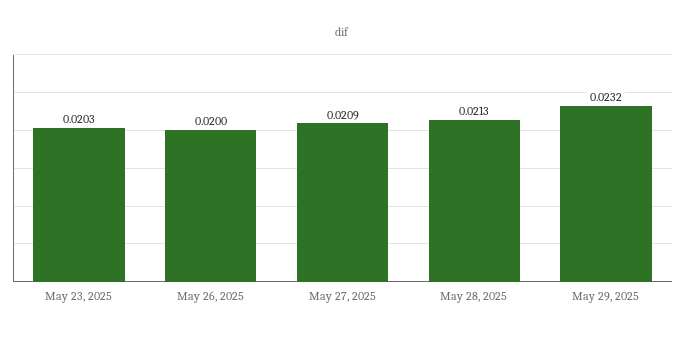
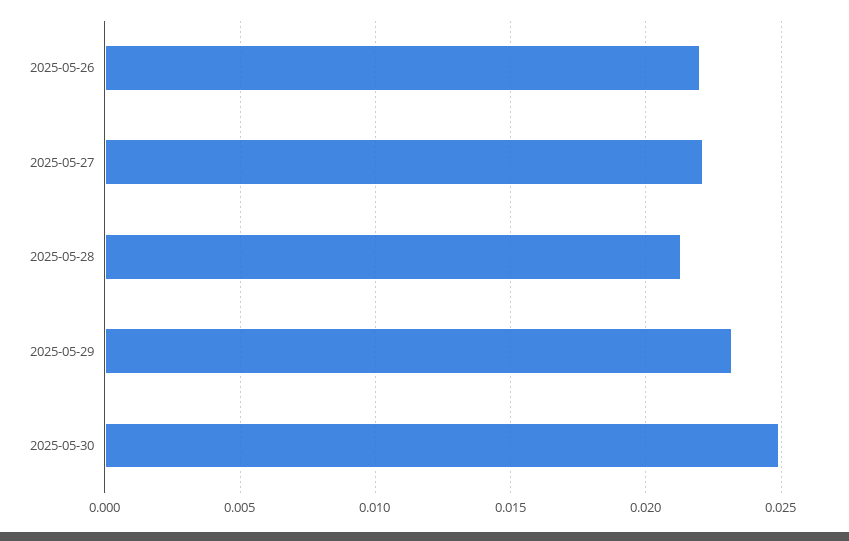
May 23, 2025: 0.0203 -> none
May 26, 2025: 0.02 -> 0.022
May 27, 2025: 0.0209 -> 0.022
2025-05-30: none -> 0.025

